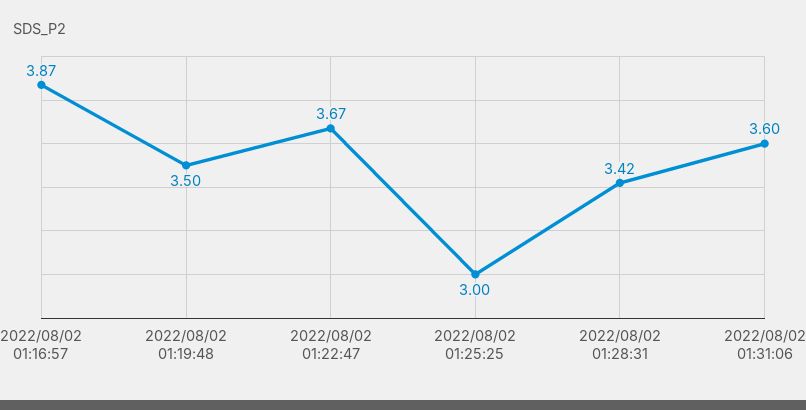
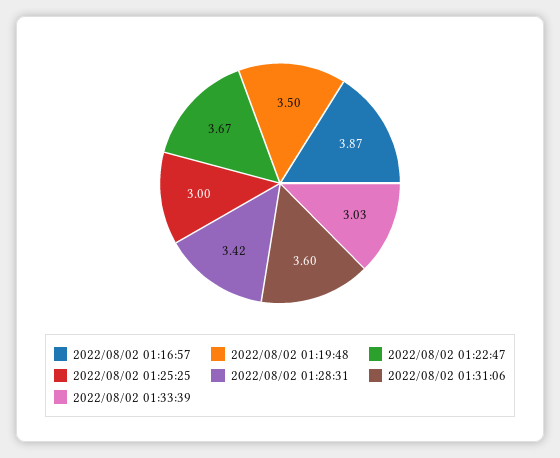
2022/08/02 01:33:39: none -> 3.03

